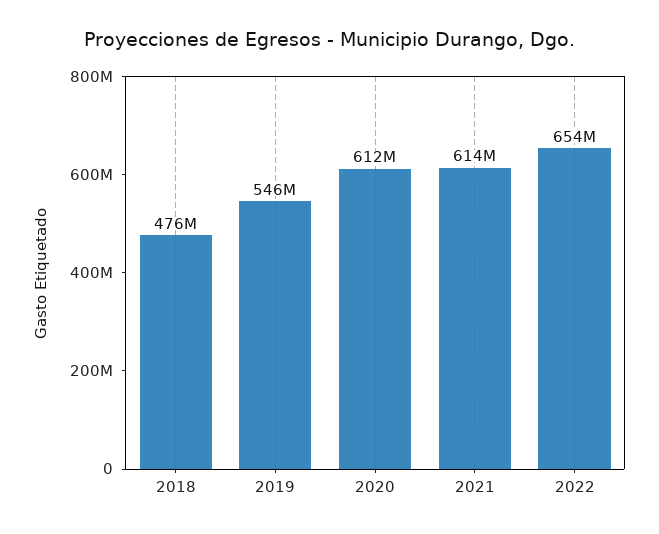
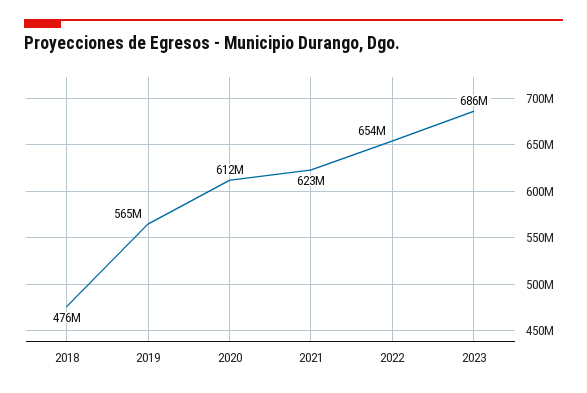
2019: 546000000 -> 565000000
2021: 614000000 -> 623000000
2023: none -> 686000000

